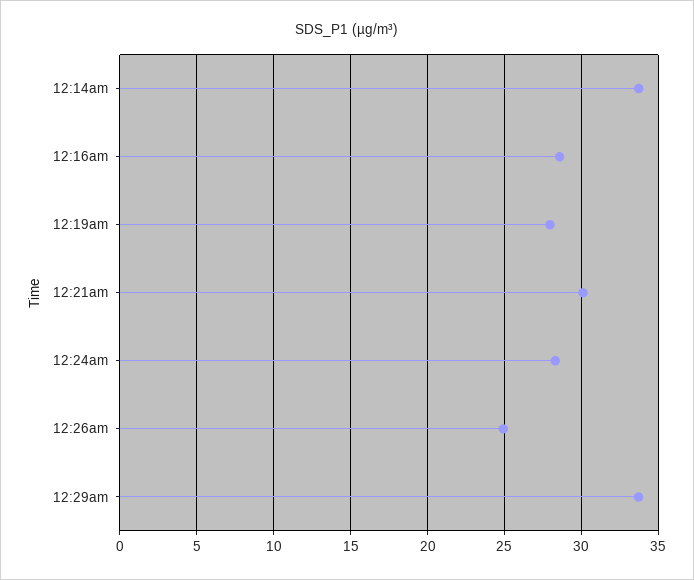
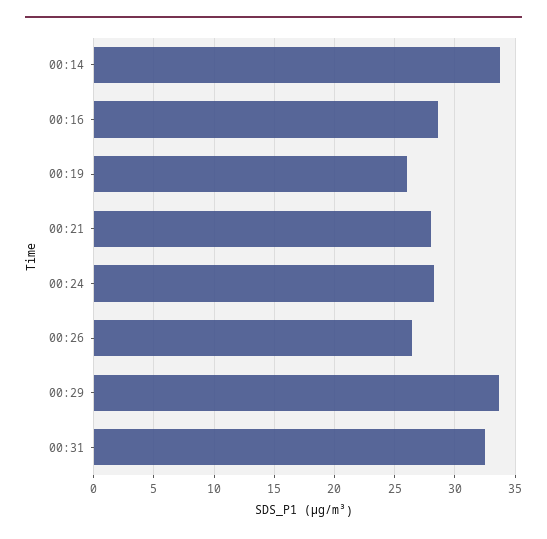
12:19am: 28 -> 26
12:21am: 30 -> 28
12:26am: 25 -> 26.5
00:31: none -> 32.5

